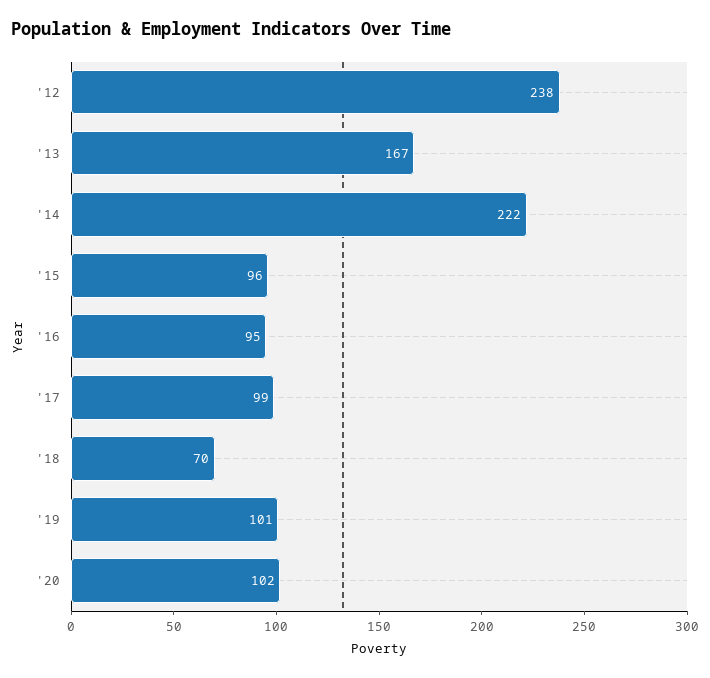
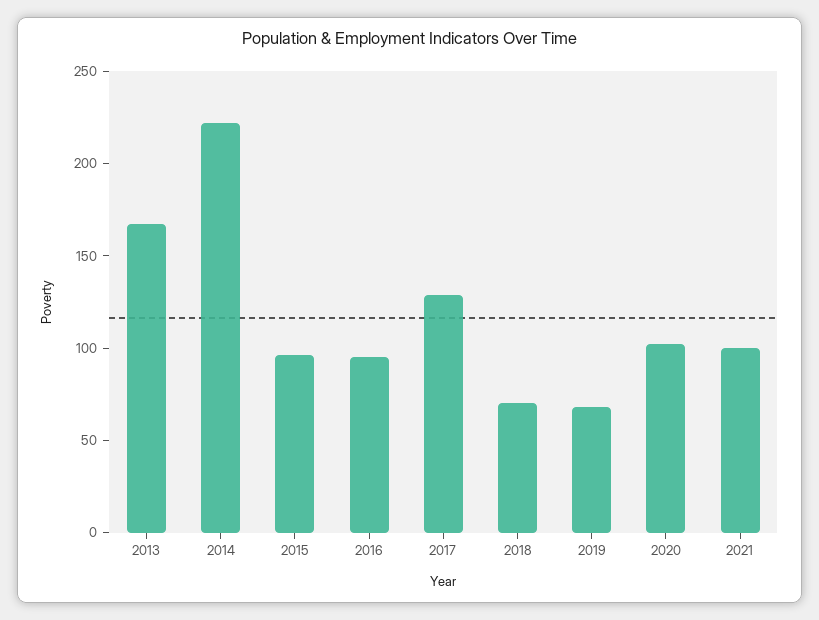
'12: 238 -> none
'17: 99 -> 130
'19: 101 -> 70
2021: none -> 100

